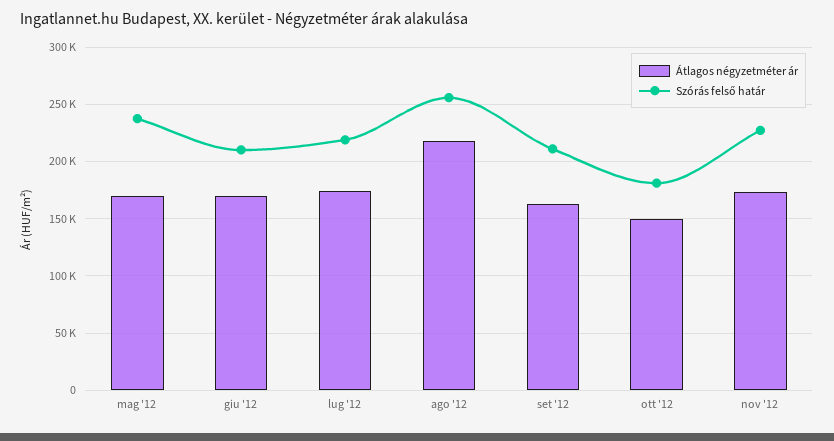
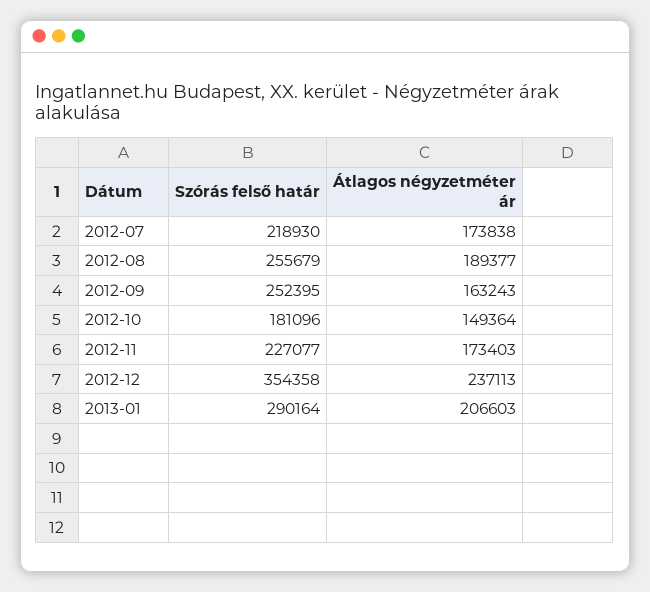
Átlagos négyzetméter ár, mag '12: 170000 -> none
Szórás felső határ, mag '12: 240000 -> none
Átlagos négyzetméter ár, giu '12: 170000 -> none
Szórás felső határ, giu '12: 210000 -> none
Átlagos négyzetméter ár, ago '12: 220000 -> 189377
Szórás felső határ, set '12: 210000 -> 252395
Szórás felső határ, 2012-12: none -> 354358
Átlagos négyzetméter ár, 2012-12: none -> 237113
Szórás felső határ, 2013-01: none -> 290164
Átlagos négyzetméter ár, 2013-01: none -> 206603

